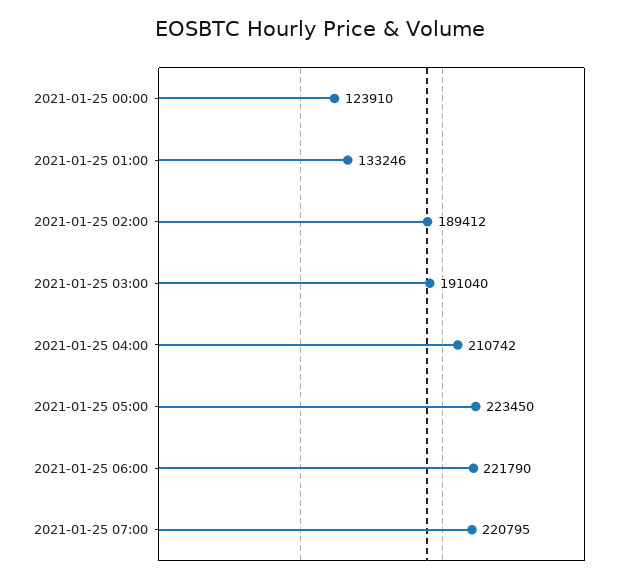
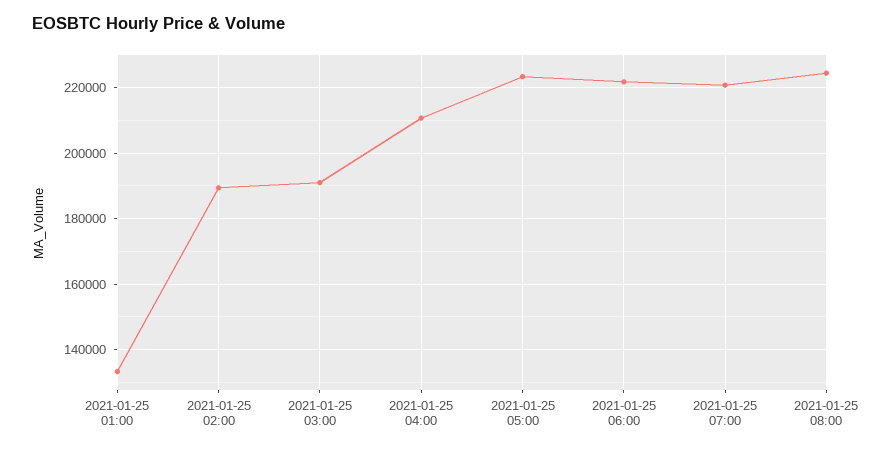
2021-01-25 00:00: 123910 -> none
2021-01-25 08:00: none -> 224000

